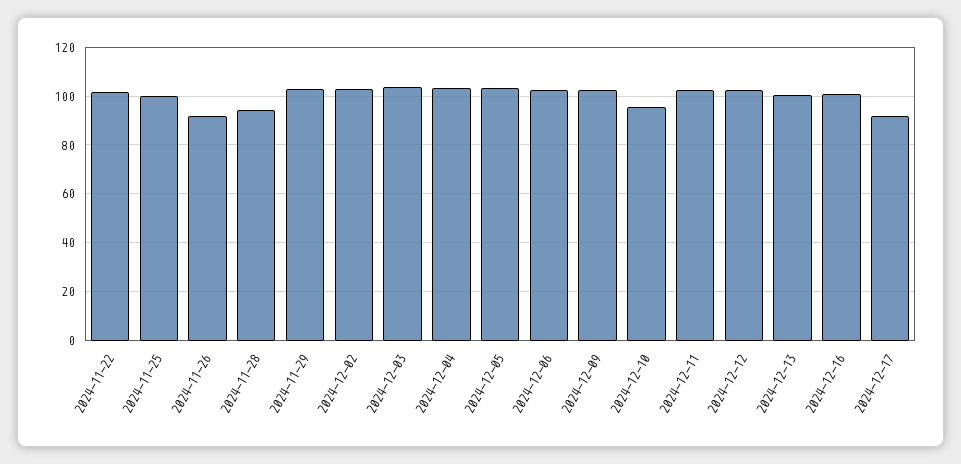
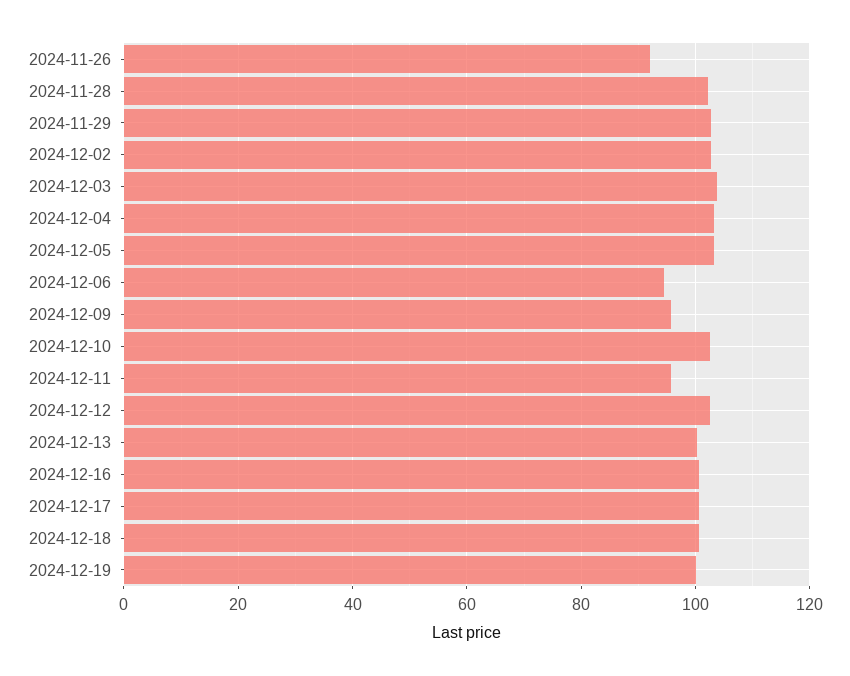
2024-11-22: 102.5 -> none
2024-11-25: 100 -> none
2024-11-28: 95 -> 102
2024-12-06: 102.5 -> 94
2024-12-09: 102.5 -> 96
2024-12-10: 95 -> 102
2024-12-11: 102.5 -> 96
2024-12-17: 92.5 -> 100
2024-12-18: none -> 100
2024-12-19: none -> 100

